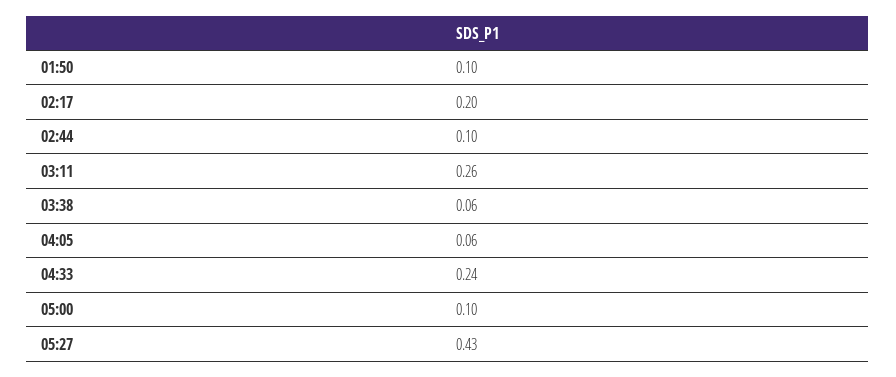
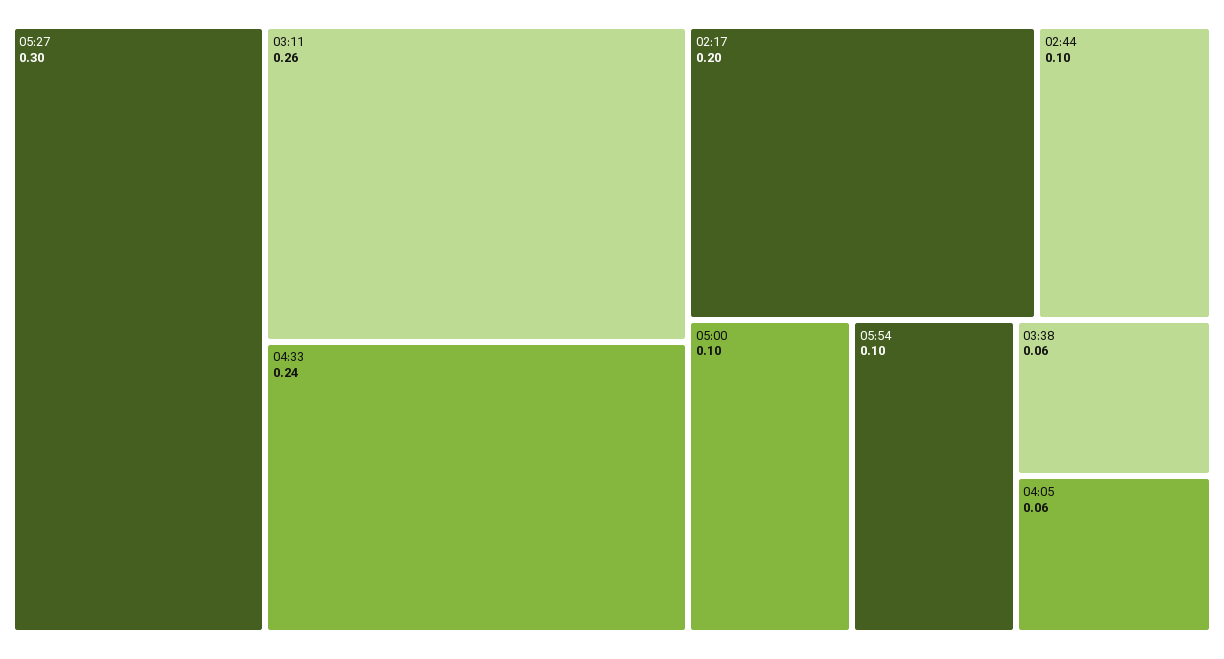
01:50: 0.1 -> none
05:27: 0.43 -> 0.3
05:54: none -> 0.1

